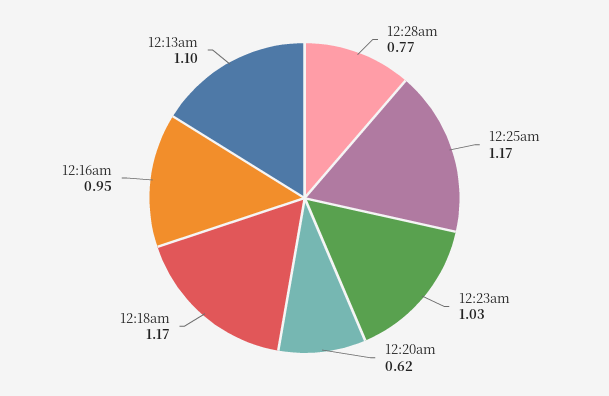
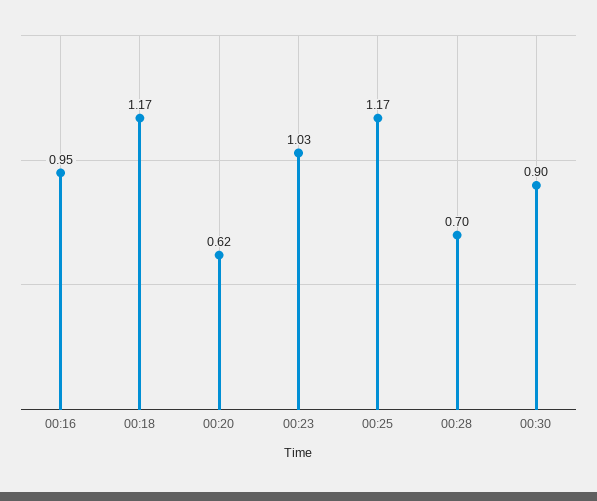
12:28am: 0.77 -> 0.7
12:13am: 1.1 -> none
00:30: none -> 0.9

